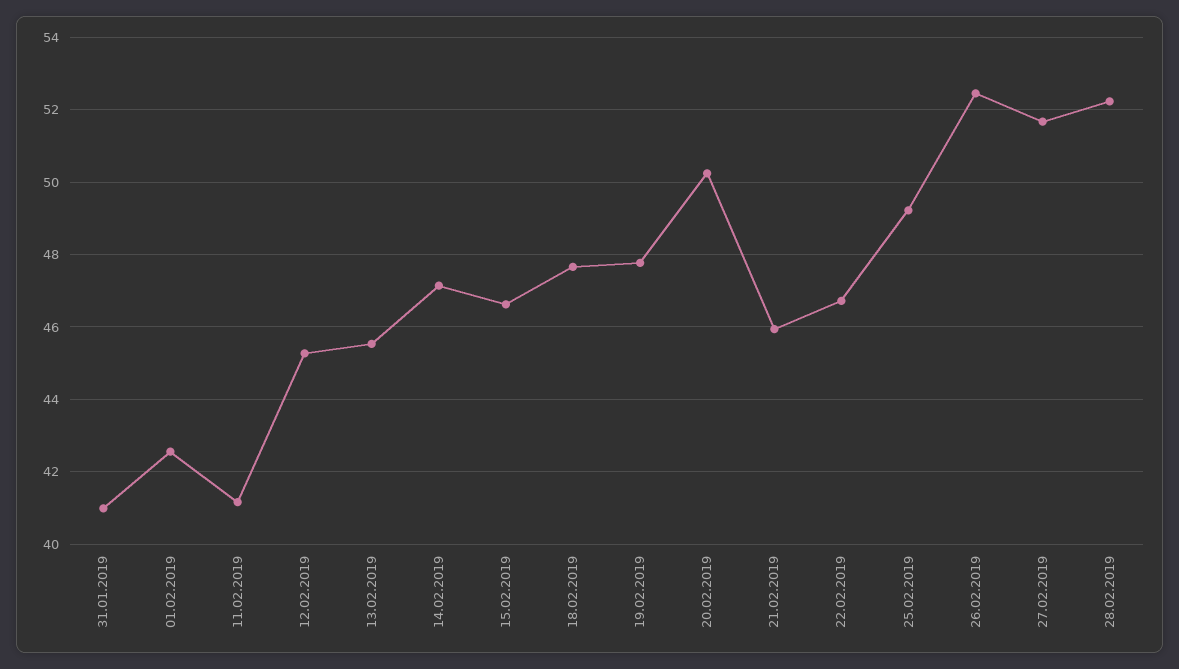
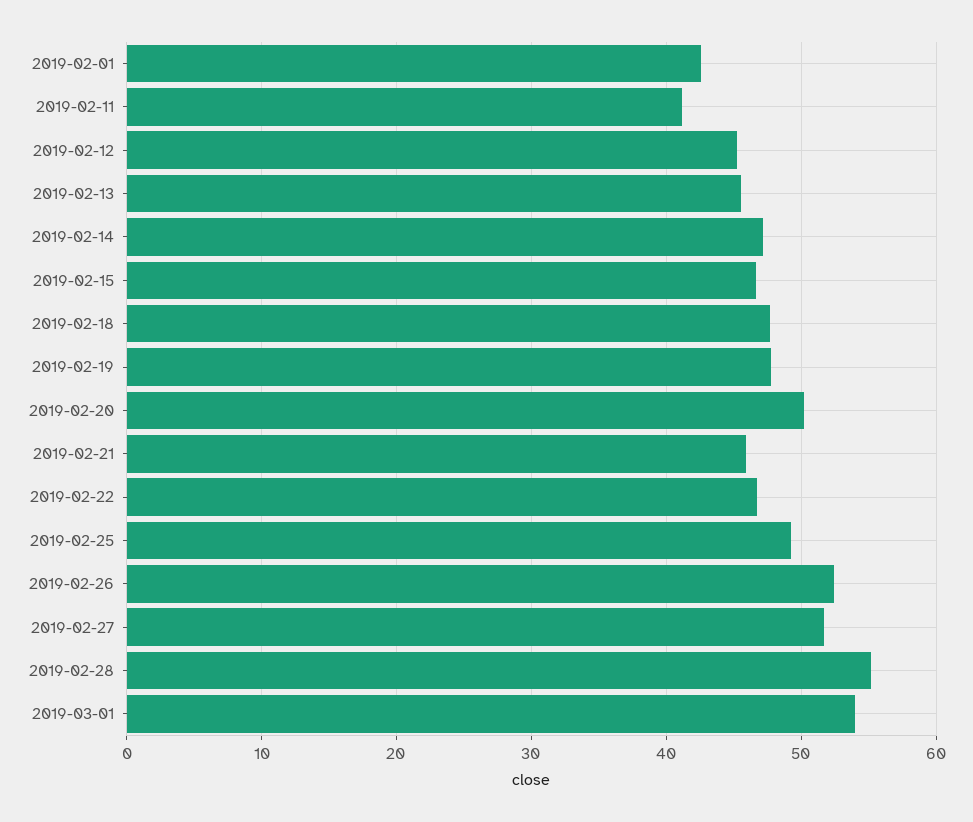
31.01.2019: 41 -> none
28.02.2019: 52.2 -> 55
2019-03-01: none -> 54

